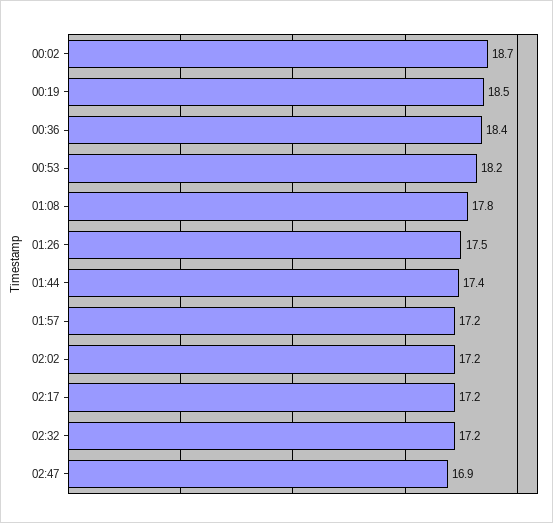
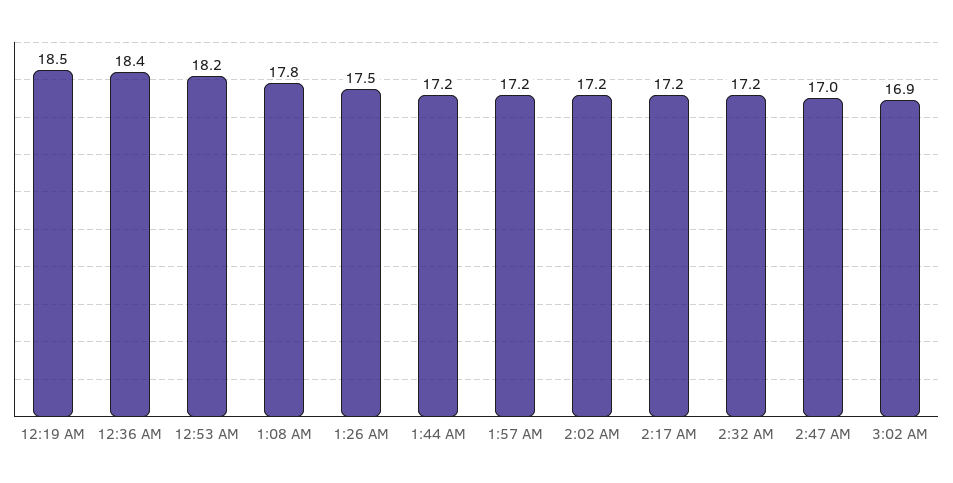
00:02: 18.7 -> none
01:44: 17.4 -> 17.2
02:47: 16.9 -> 17
3:02 AM: none -> 16.9

